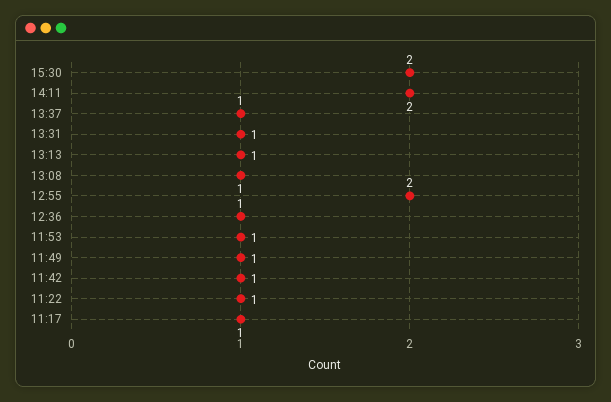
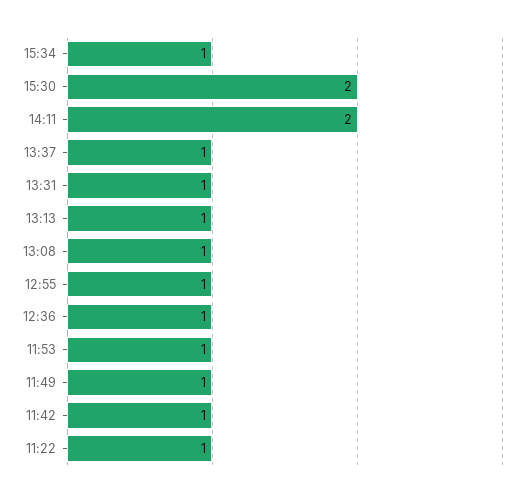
12:55: 2 -> 1
11:17: 1 -> none
15:34: none -> 1

